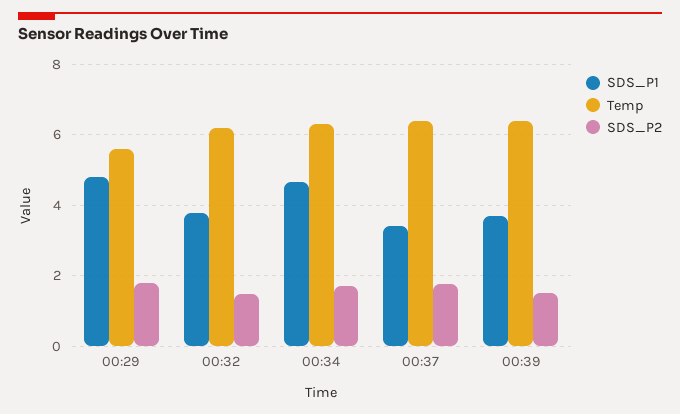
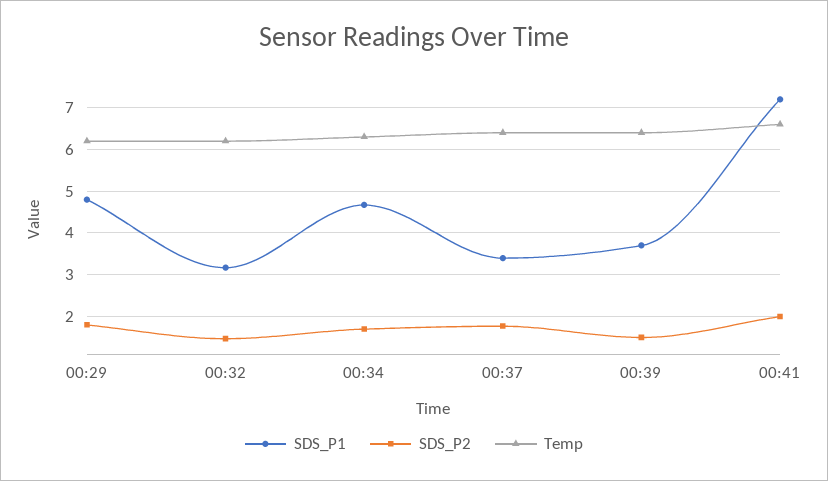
Temp, 00:29: 5.6 -> 6.2
SDS_P1, 00:32: 3.8 -> 3.2
SDS_P1, 00:41: none -> 7.2
SDS_P2, 00:41: none -> 2
Temp, 00:41: none -> 6.6

